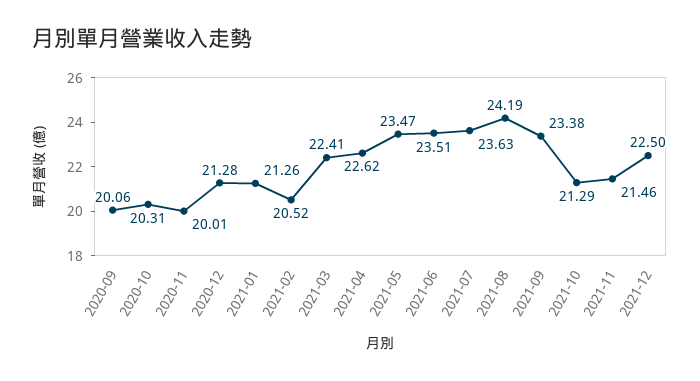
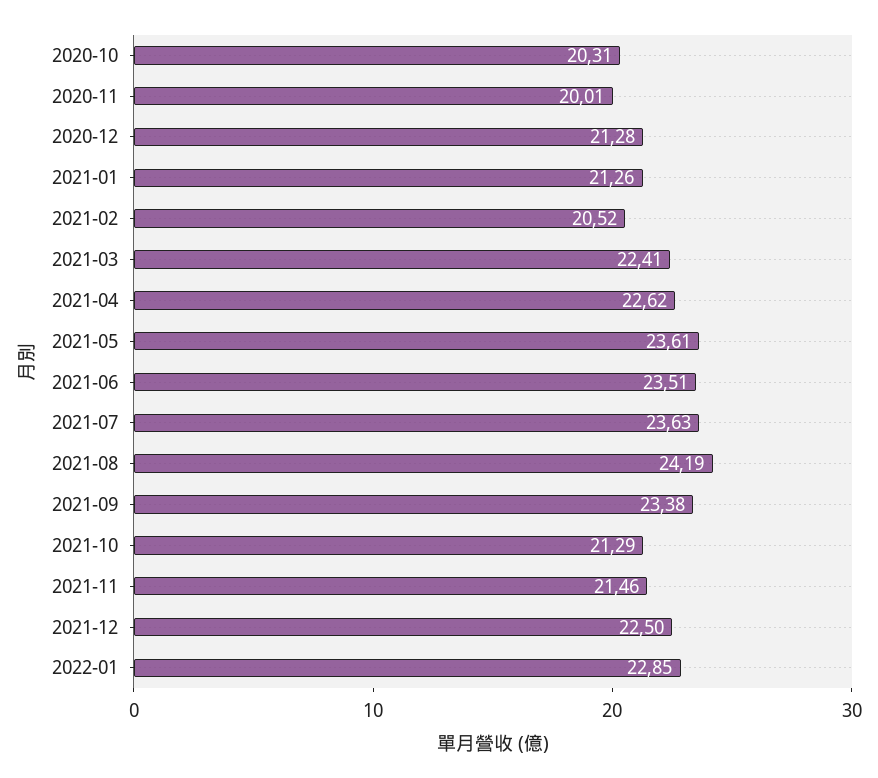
2020-09: 20.06 -> none
2021-05: 23.47 -> 23.61
2022-01: none -> 22.85

